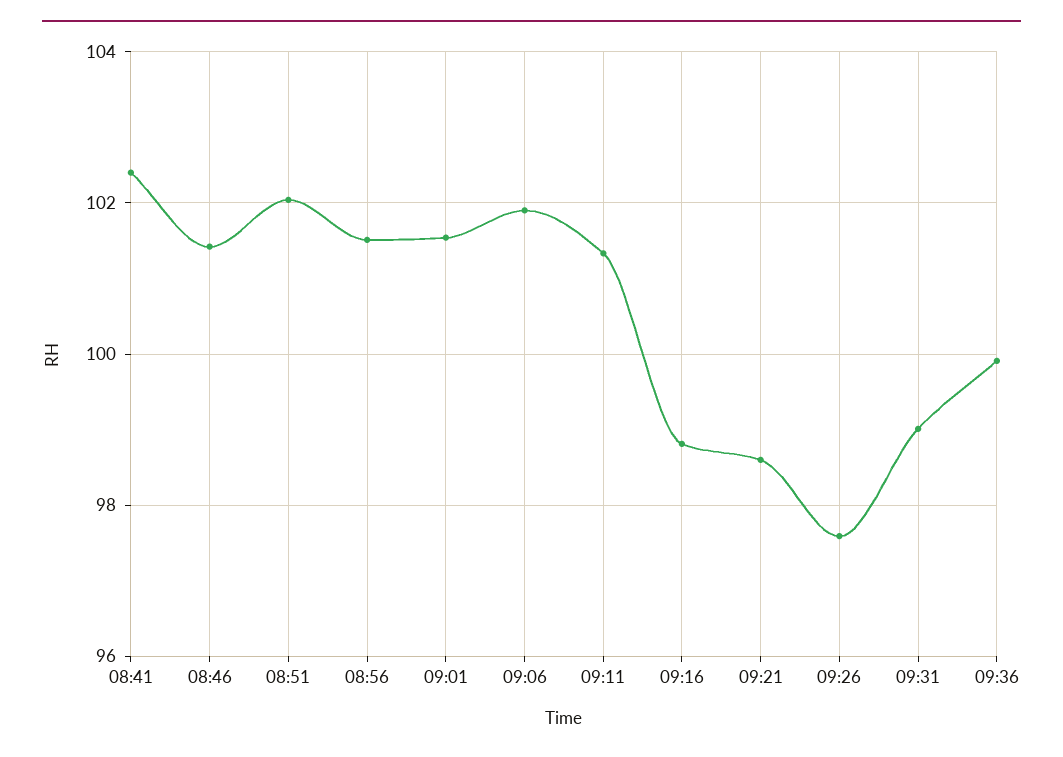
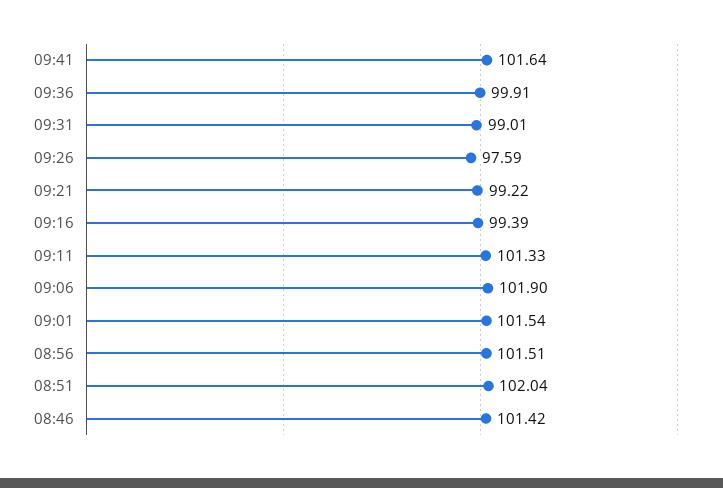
08:41: 102.4 -> none
09:16: 98.8 -> 99.39
09:21: 98.6 -> 99.22
09:41: none -> 101.64

